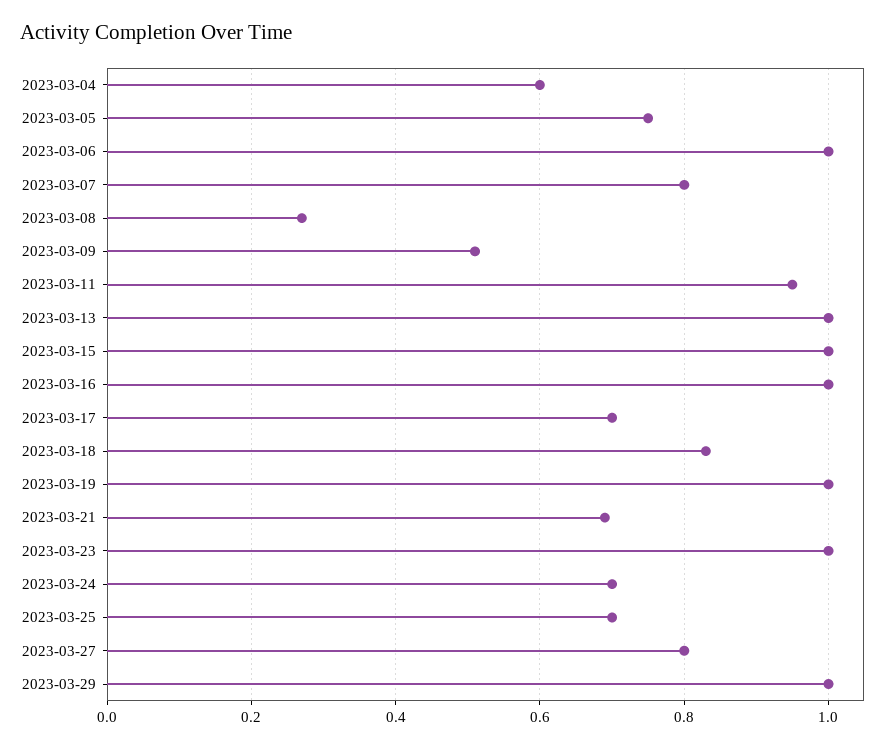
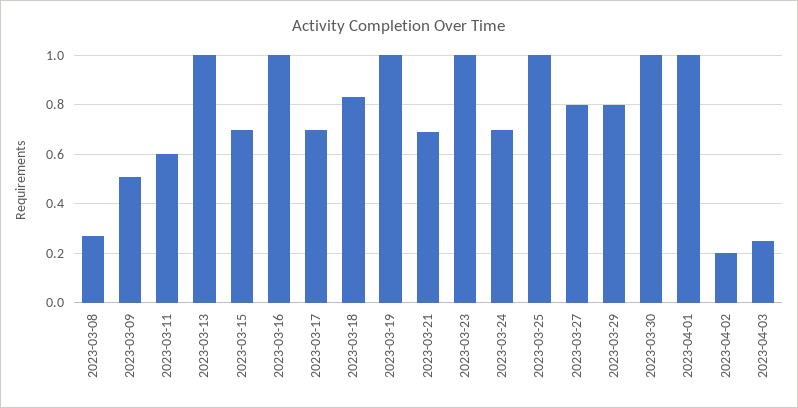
2023-03-04: 0.6 -> none
2023-03-05: 0.75 -> none
2023-03-06: 1 -> none
2023-03-07: 0.8 -> none
2023-03-11: 0.95 -> 0.6
2023-03-15: 1 -> 0.7
2023-03-25: 0.7 -> 1
2023-03-29: 1 -> 0.8
2023-03-30: none -> 1
2023-04-01: none -> 1
2023-04-02: none -> 0.2
2023-04-03: none -> 0.25

